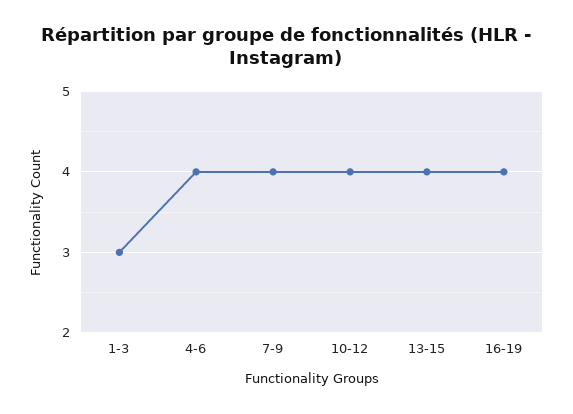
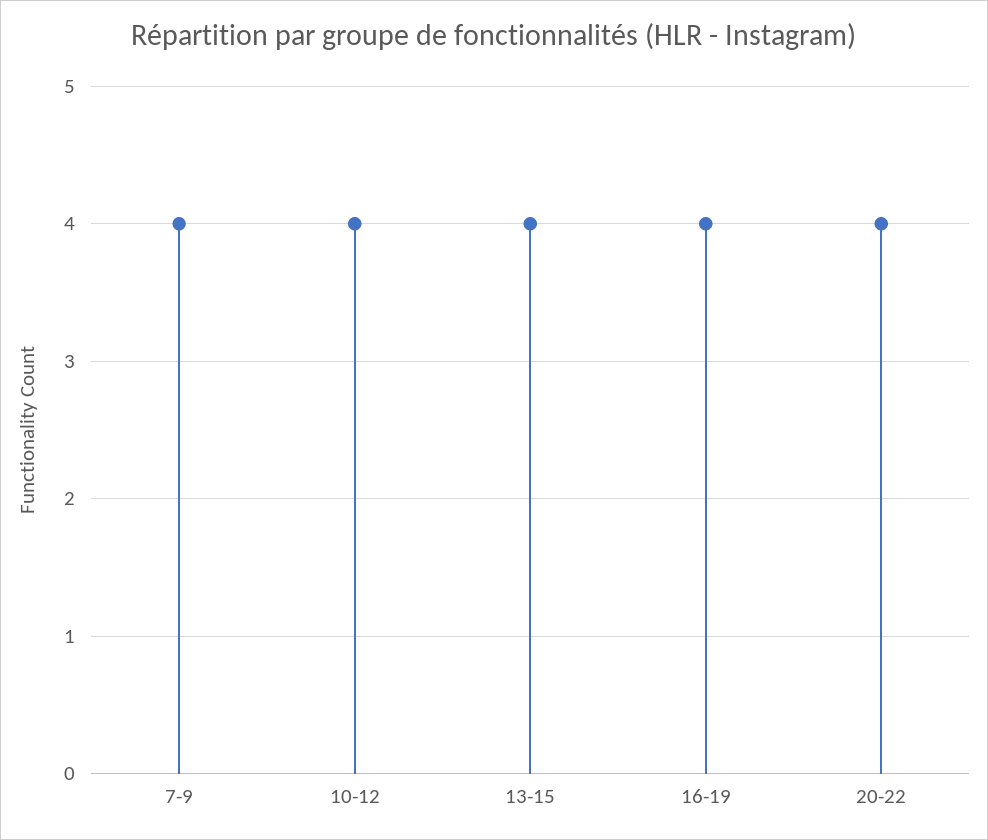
1-3: 3 -> none
4-6: 4 -> none
20-22: none -> 4

